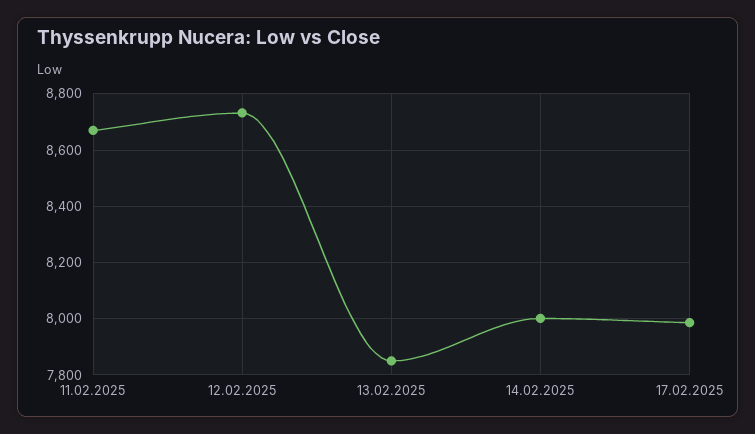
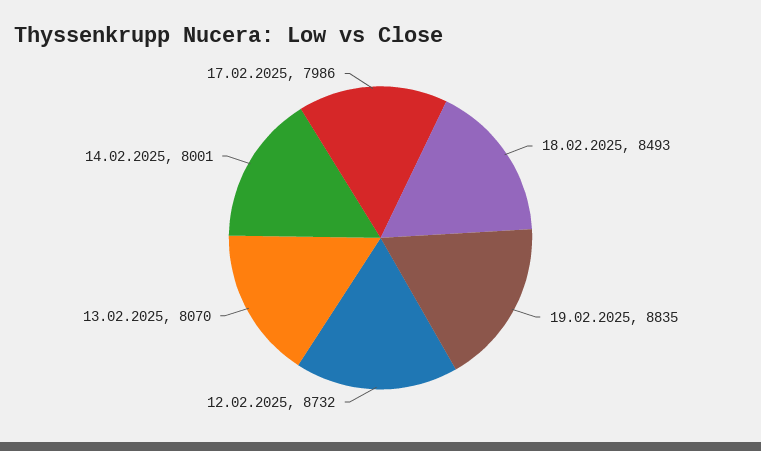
11.02.2025: 8675 -> none
13.02.2025: 7850 -> 8070
18.02.2025: none -> 8493
19.02.2025: none -> 8835

